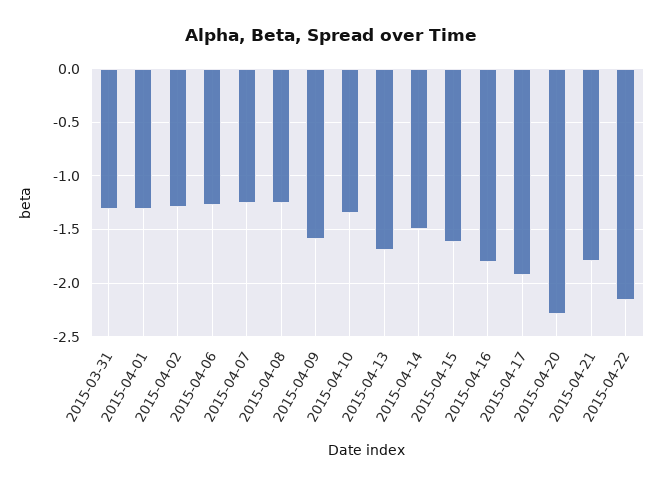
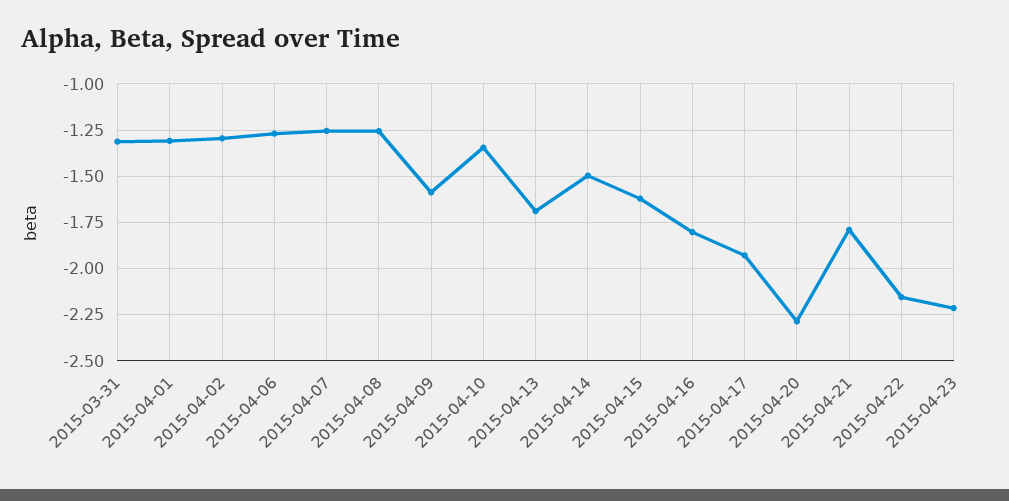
2015-04-23: none -> -2.2

